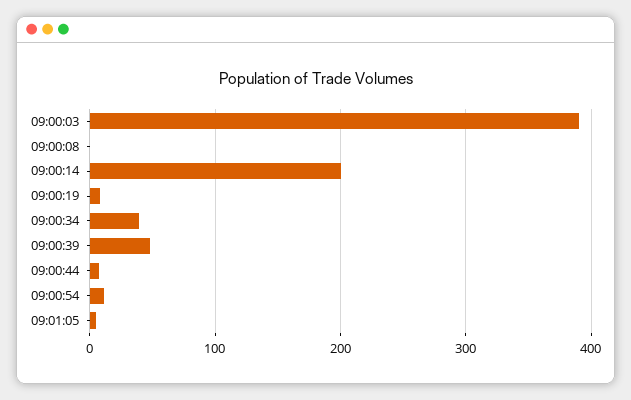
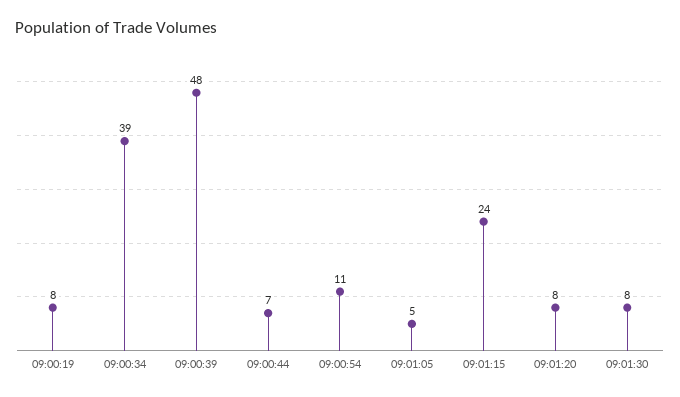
09:00:03: 390 -> none
09:00:08: 0 -> none
09:00:14: 200 -> none
09:01:15: none -> 24
09:01:20: none -> 8
09:01:30: none -> 8

